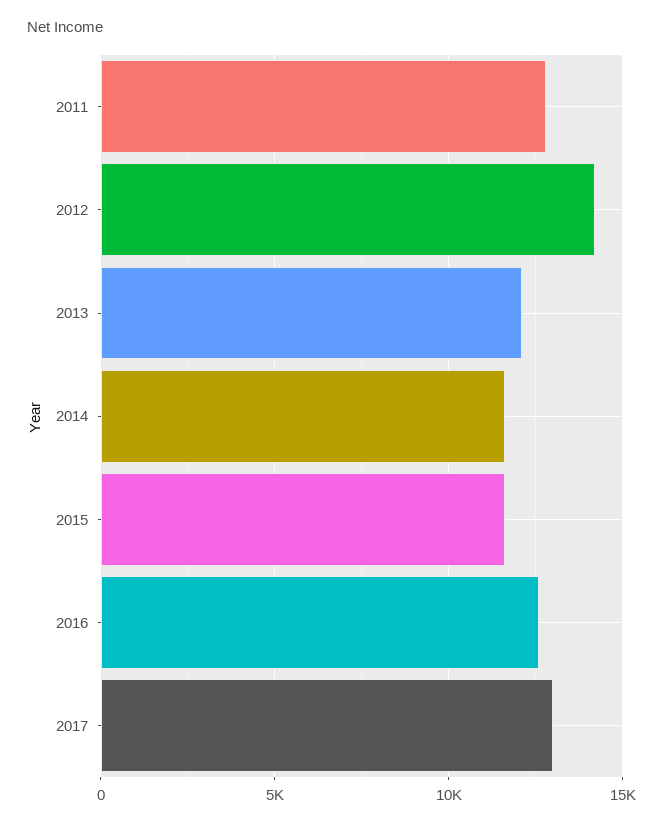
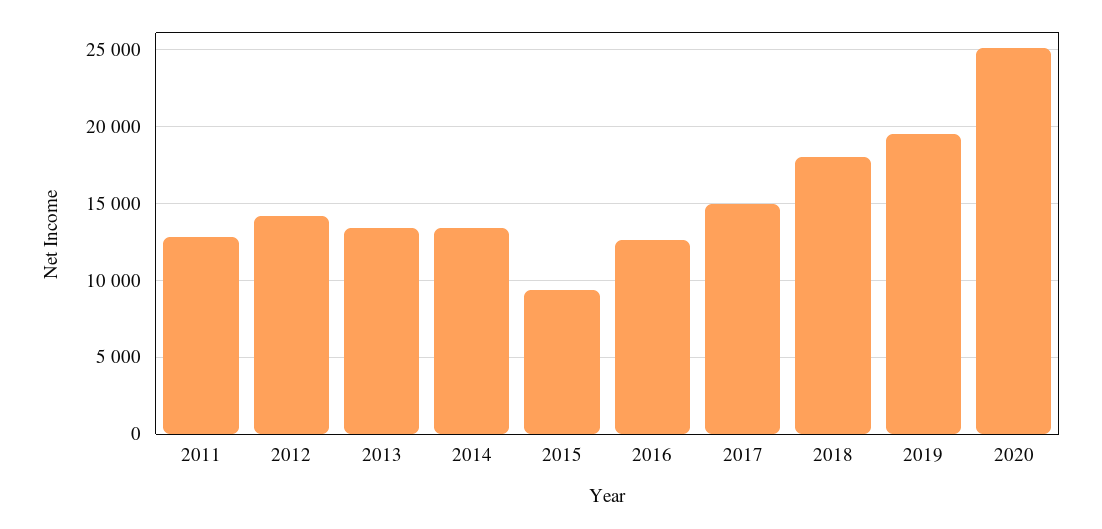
2013: 12000 -> 13500
2014: 11500 -> 13500
2015: 11500 -> 9500
2017: 13000 -> 15000
2018: none -> 18000
2019: none -> 19500
2020: none -> 25000

